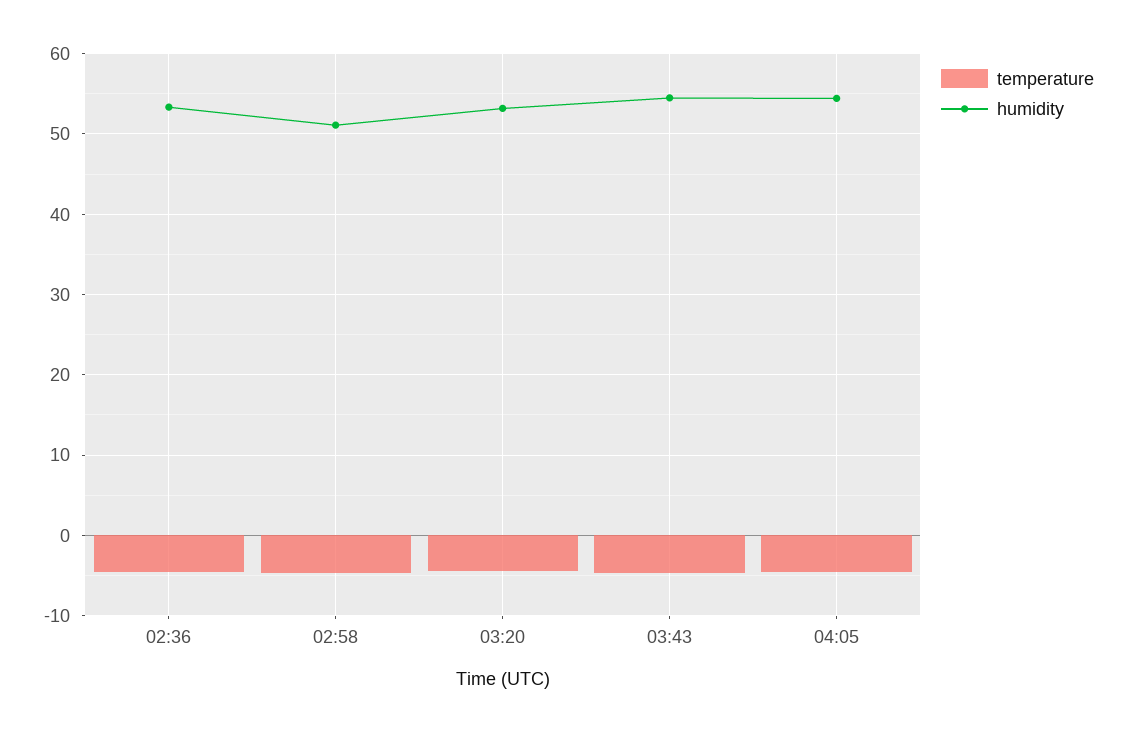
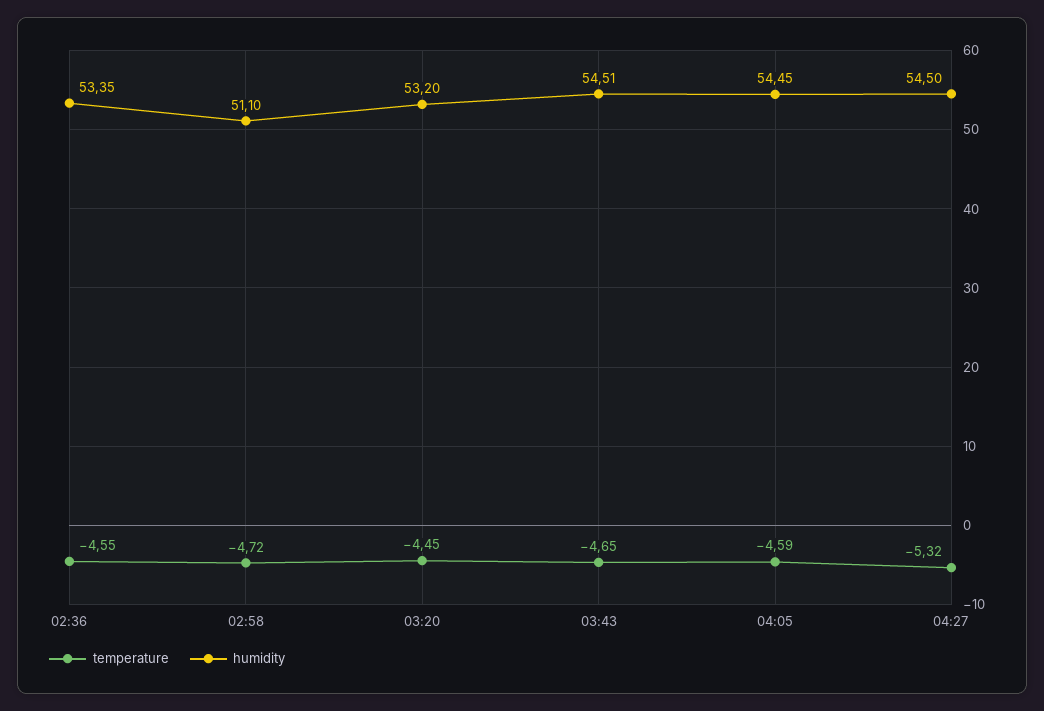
temperature, 04:27: none -> -5.32
humidity, 04:27: none -> 54.5

